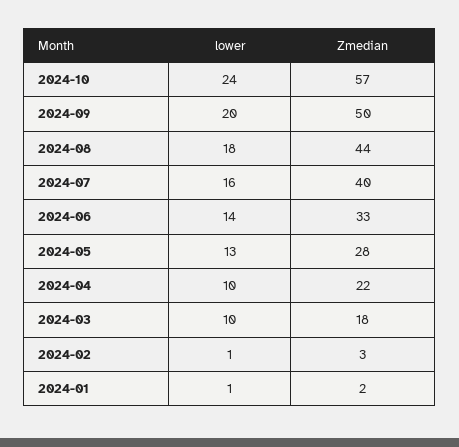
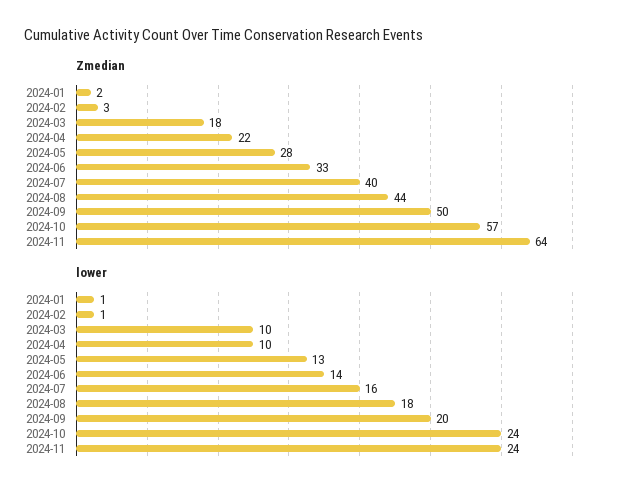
Zmedian, 2024-11: none -> 64
lower, 2024-11: none -> 24

